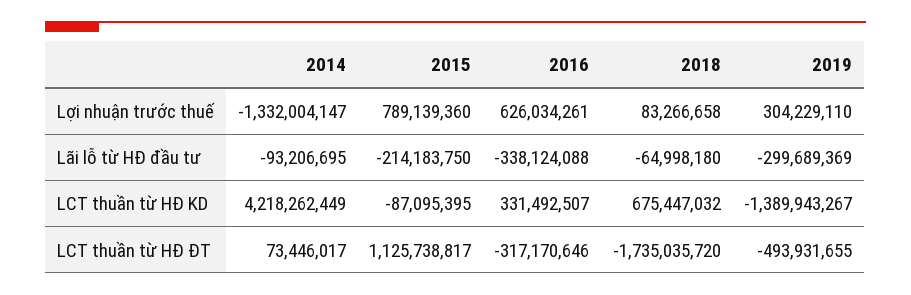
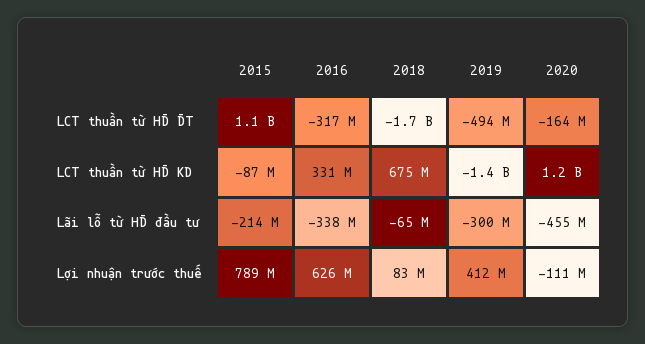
2014, Lợi nhuận trước thuế: -1332004147 -> none
2019, Lợi nhuận trước thuế: 304229110 -> 412000000
2014, Lãi lỗ từ HĐ đầu tư: -93206695 -> none
2014, LCT thuần từ HĐ KD: 4218262449 -> none
2014, LCT thuần từ HĐ ĐT: 73446017 -> none
2020, LCT thuần từ HĐ ĐT: none -> -164000000
2020, LCT thuần từ HĐ KD: none -> 1200000000
2020, Lãi lỗ từ HĐ đầu tư: none -> -455000000
2020, Lợi nhuận trước thuế: none -> -111000000

